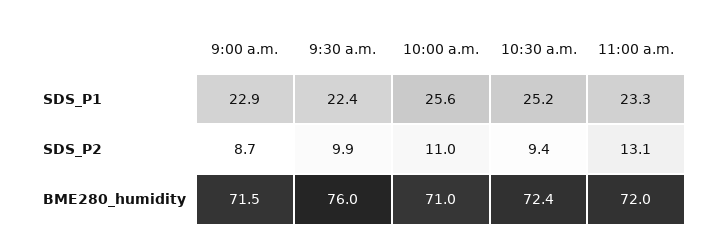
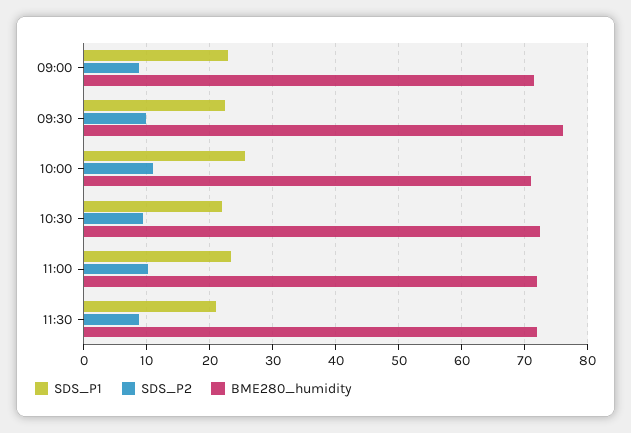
SDS_P1, 10:30 a.m.: 25.2 -> 22
SDS_P2, 11:00 a.m.: 13.1 -> 10
SDS_P1, 11:30: none -> 21
SDS_P2, 11:30: none -> 9
BME280_humidity, 11:30: none -> 72

